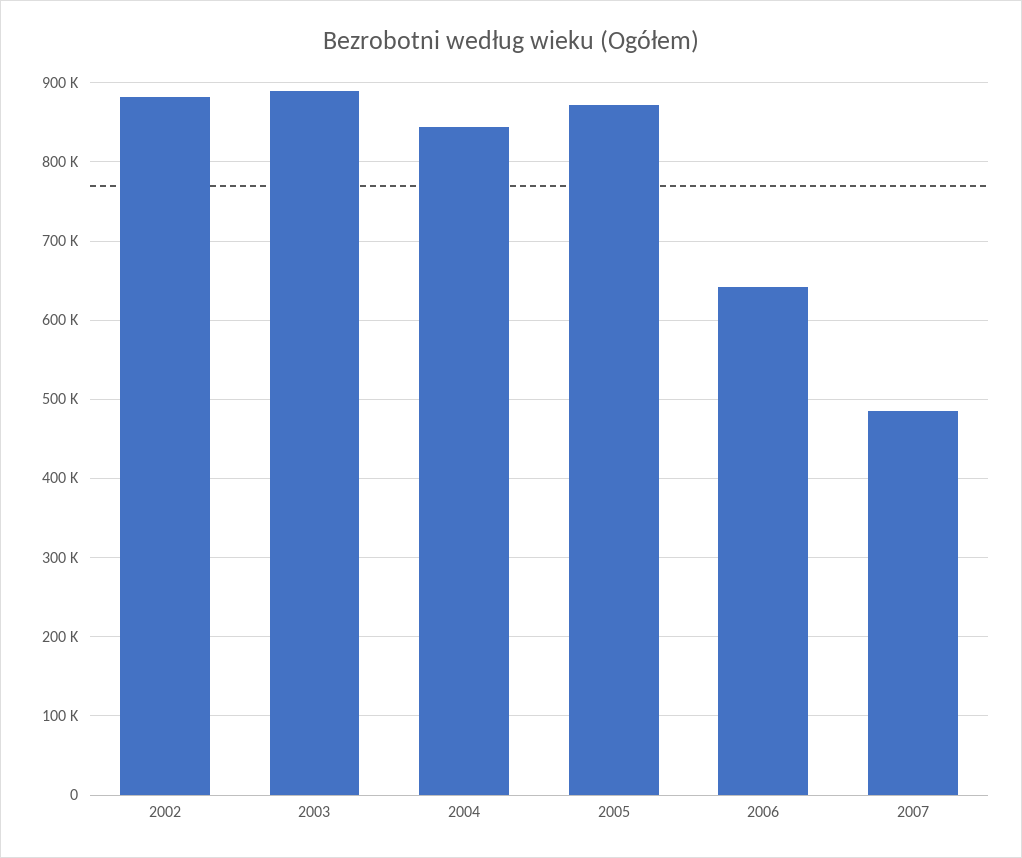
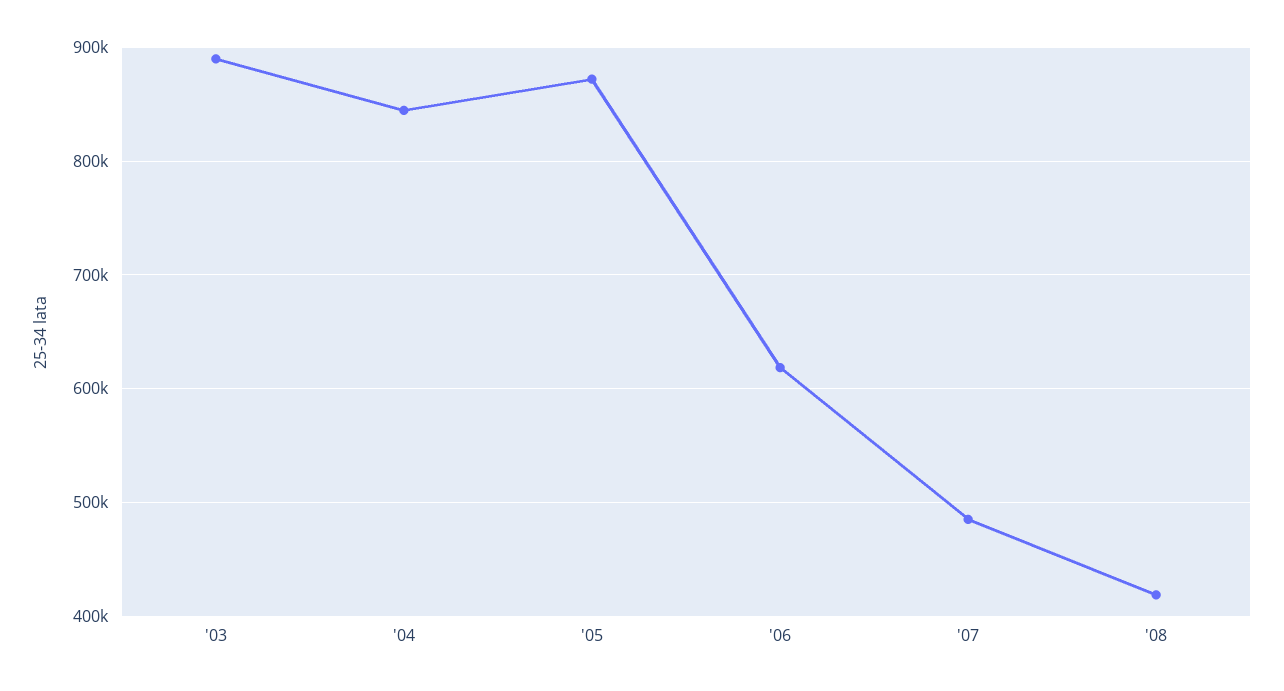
2002: 880000 -> none
2006: 640000 -> 620000
'08: none -> 420000

